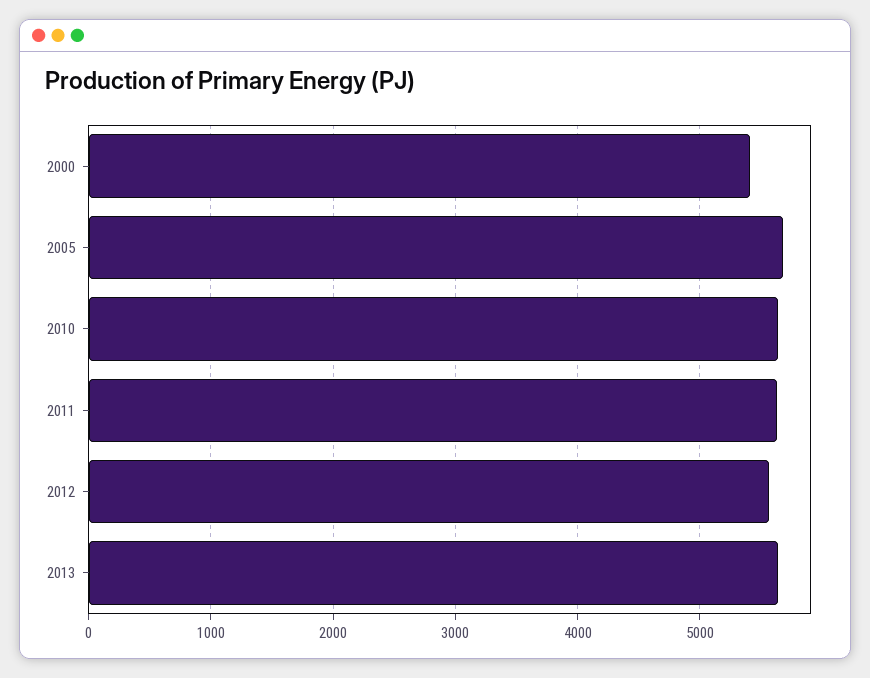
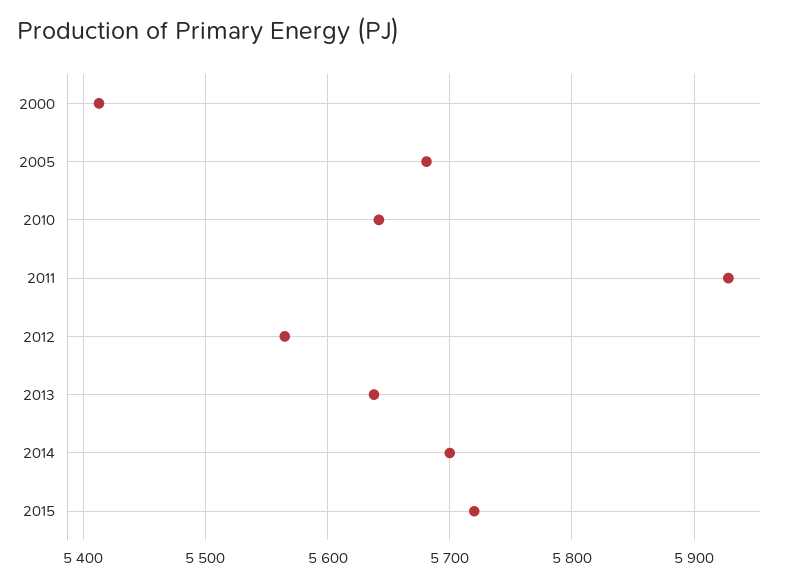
2011: 5600 -> 5930
2014: none -> 5700
2015: none -> 5720

